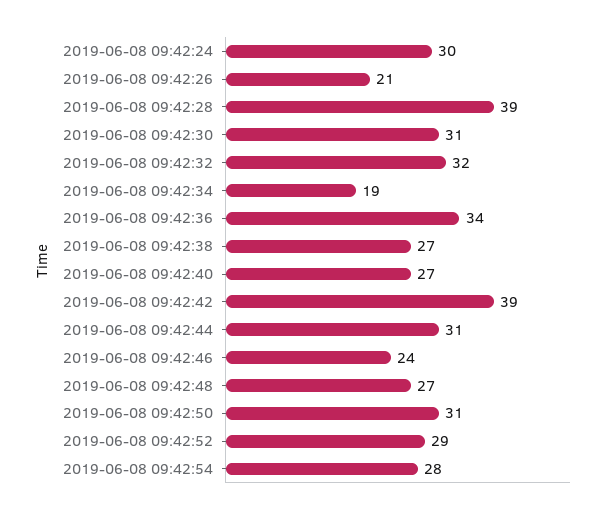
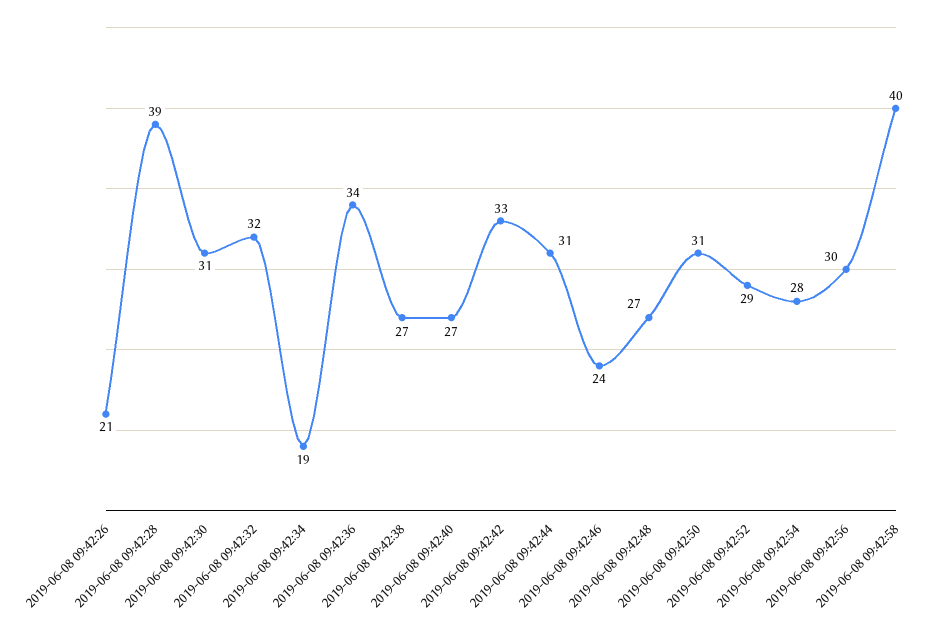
2019-06-08 09:42:24: 30 -> none
2019-06-08 09:42:42: 39 -> 33
2019-06-08 09:42:56: none -> 30
2019-06-08 09:42:58: none -> 40

